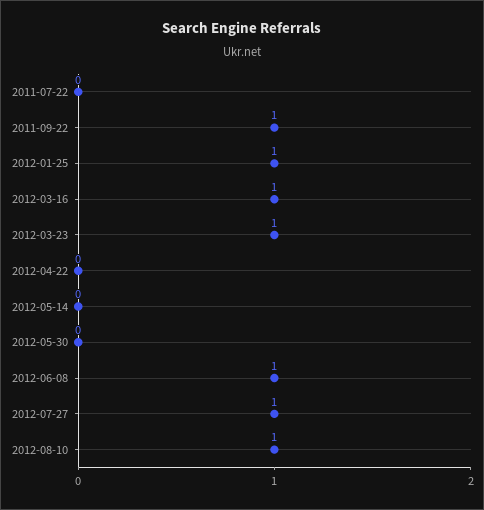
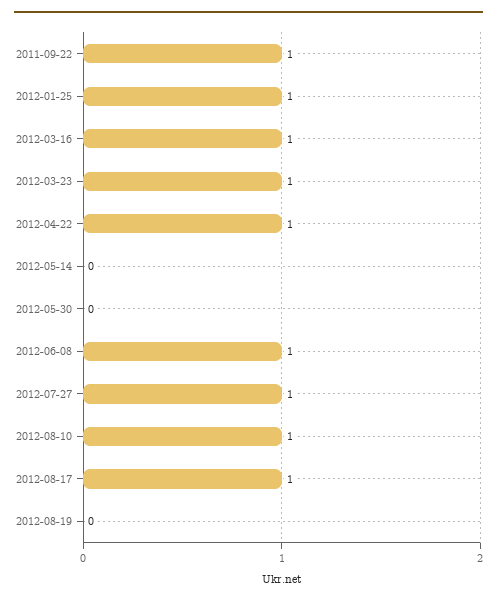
2011-07-22: 0 -> none
2012-04-22: 0 -> 1
2012-08-17: none -> 1
2012-08-19: none -> 0

